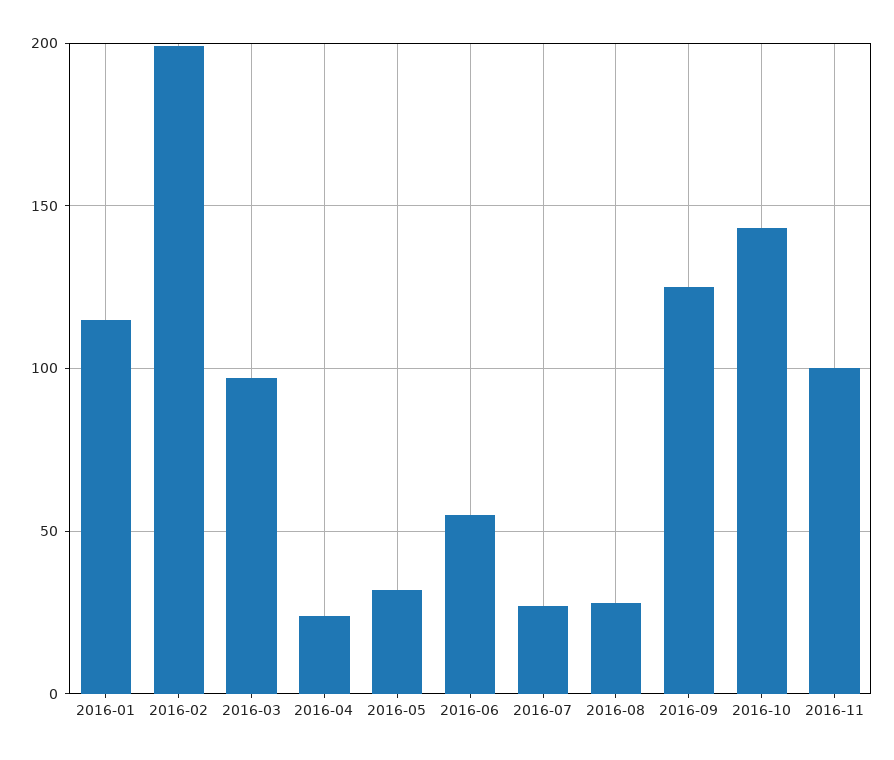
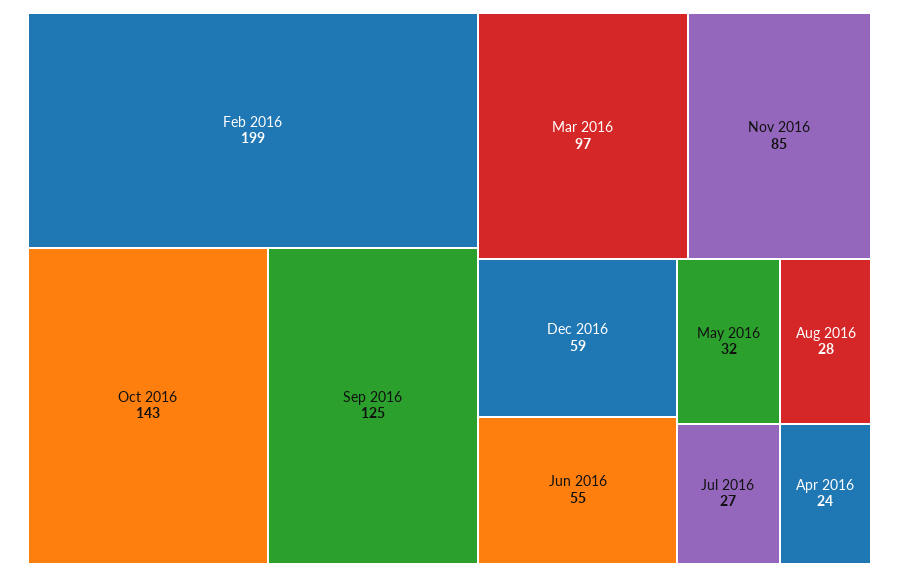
2016-01: 115 -> none
2016-11: 100 -> 85
Dec 2016: none -> 59

